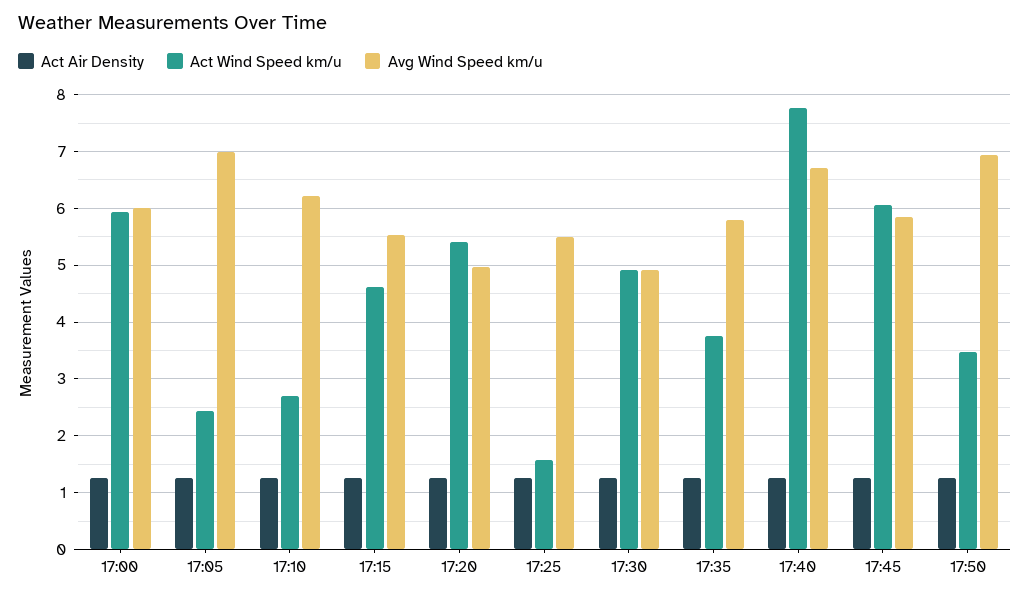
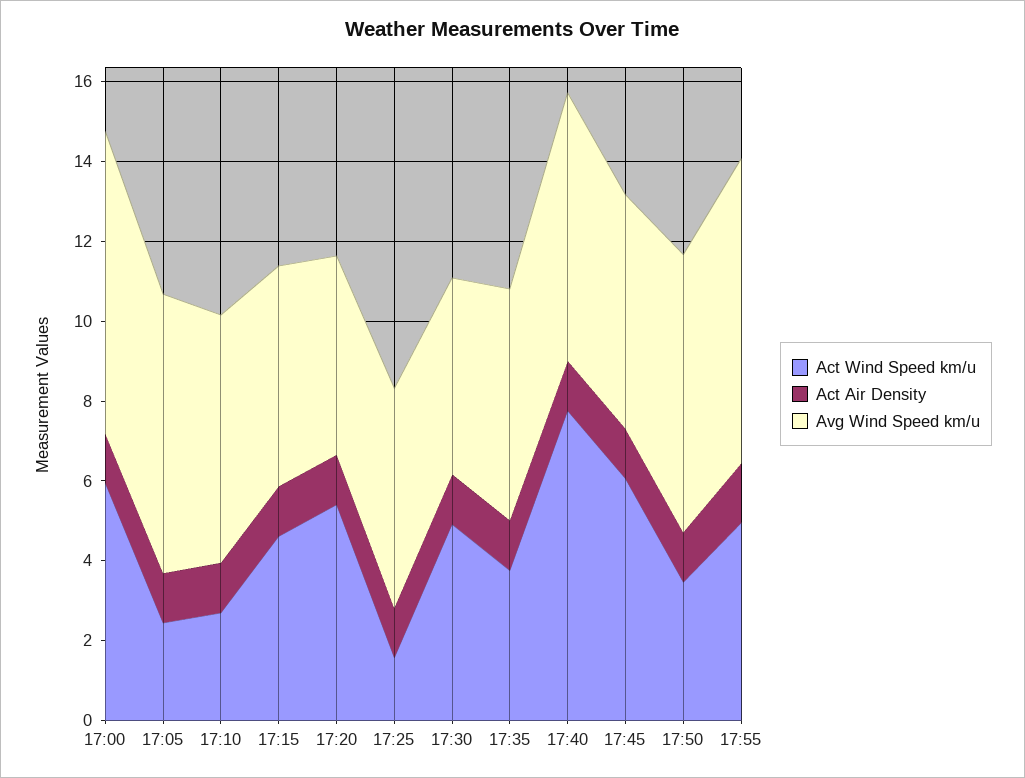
Avg Wind Speed km/u, 17:00: 6 -> 7.5
Act Wind Speed km/u, 17:55: none -> 5
Act Air Density, 17:55: none -> 1.5
Avg Wind Speed km/u, 17:55: none -> 7.5

